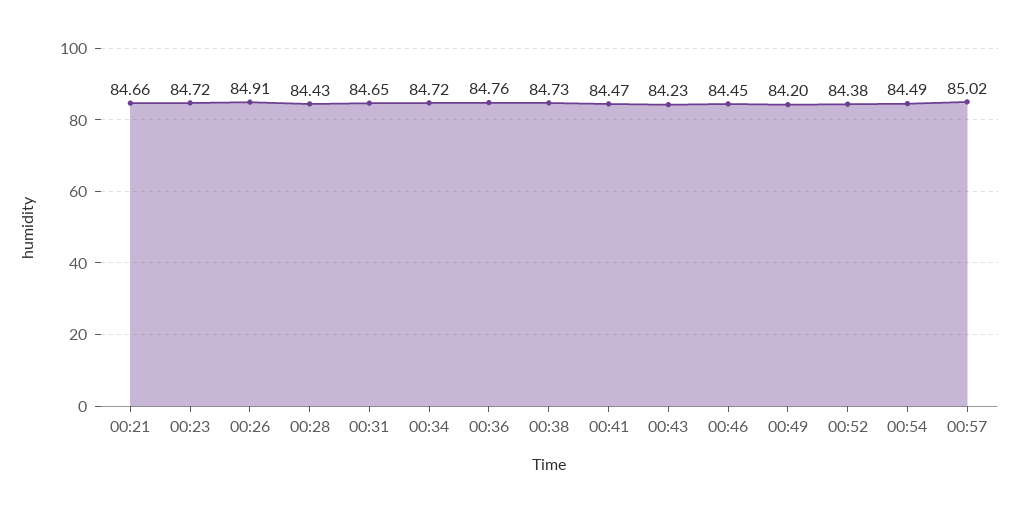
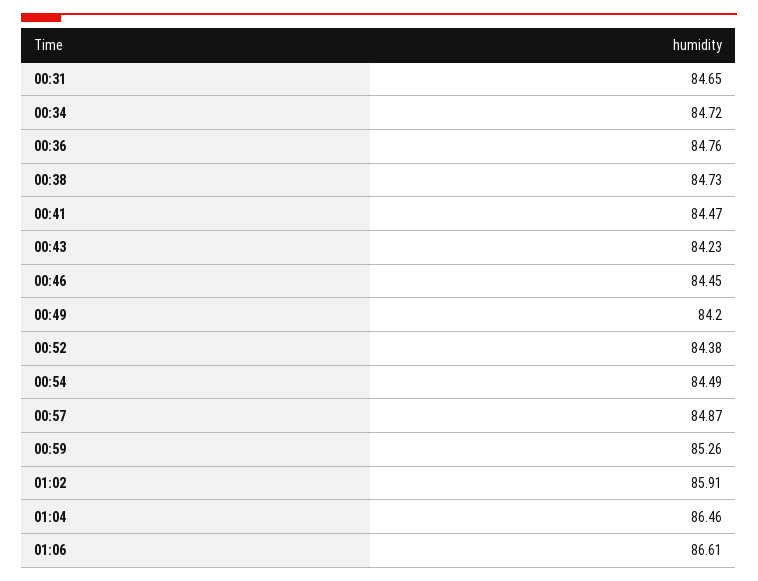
00:21: 84.66 -> none
00:23: 84.72 -> none
00:26: 84.91 -> none
00:28: 84.43 -> none
00:57: 85.02 -> 84.87
00:59: none -> 85.26
01:02: none -> 85.91
01:04: none -> 86.46
01:06: none -> 86.61

